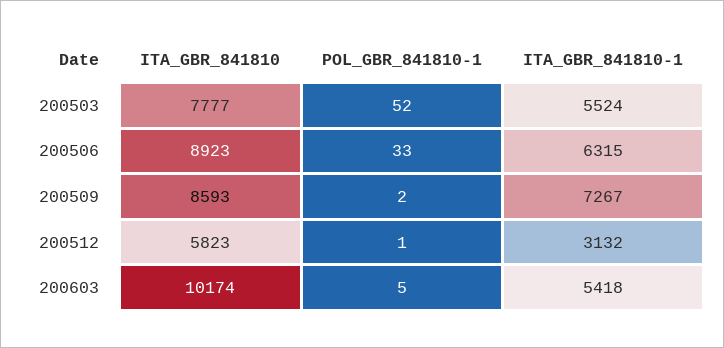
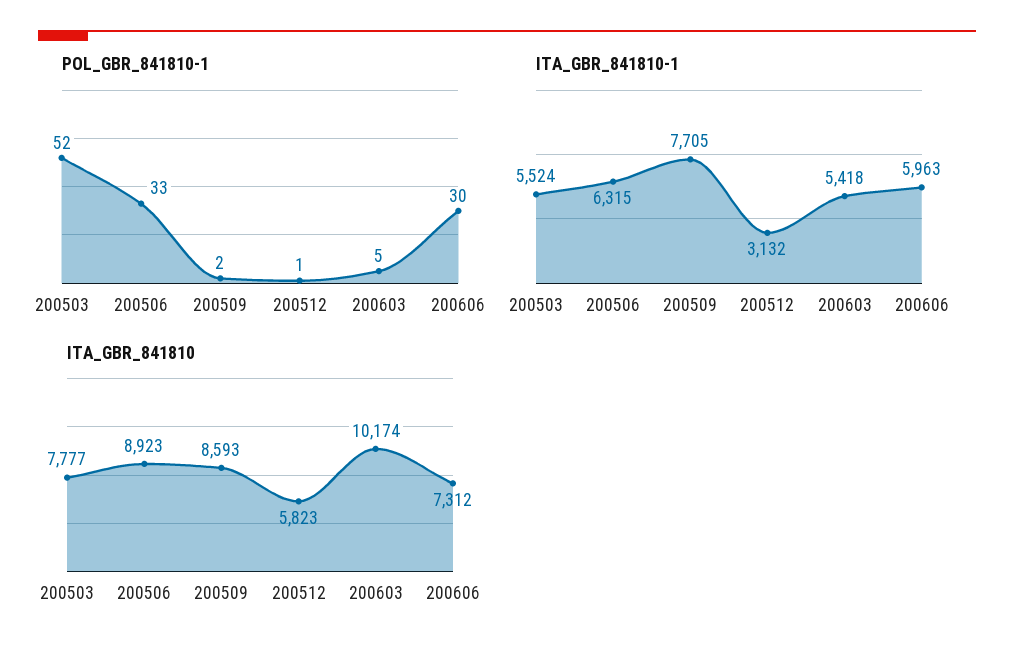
ITA_GBR_841810-1, 200509: 7267 -> 7705
POL_GBR_841810-1, 200606: none -> 30
ITA_GBR_841810-1, 200606: none -> 5963
ITA_GBR_841810, 200606: none -> 7312

